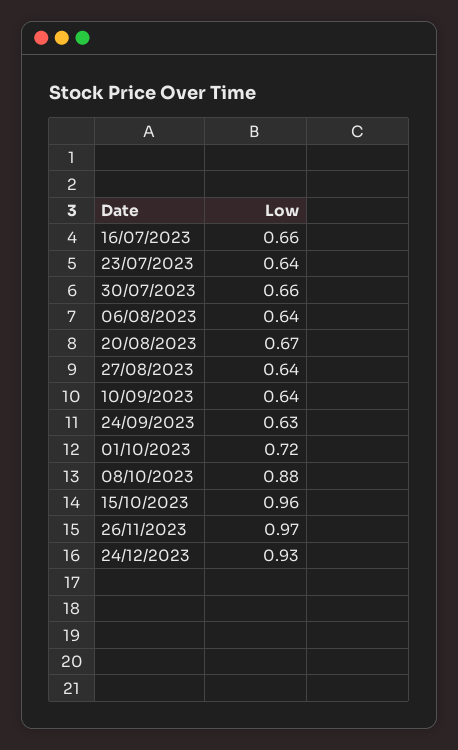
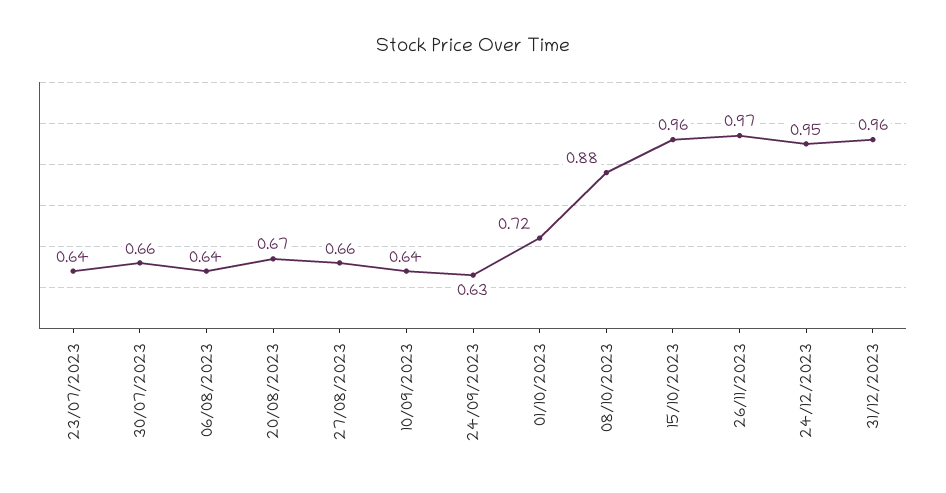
16/07/2023: 0.66 -> none
27/08/2023: 0.64 -> 0.66
24/12/2023: 0.93 -> 0.95
31/12/2023: none -> 0.96

